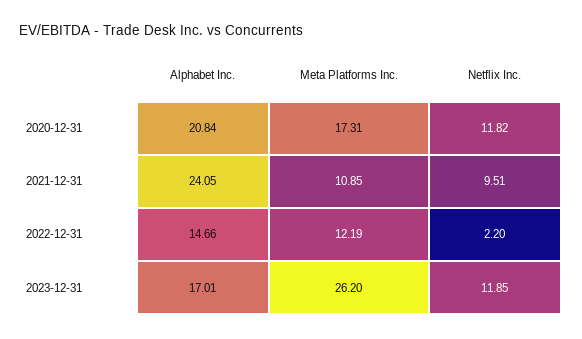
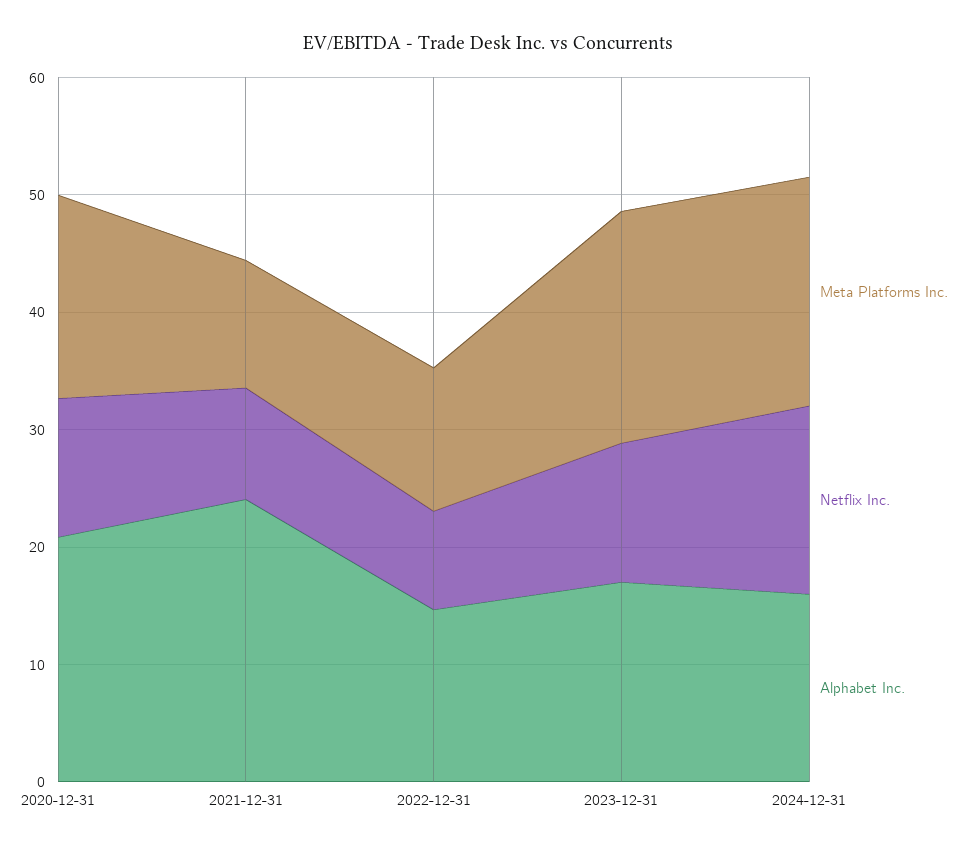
Netflix Inc., 2022-12-31: 2.2 -> 8
Meta Platforms Inc., 2023-12-31: 26.2 -> 20
Meta Platforms Inc., 2024-12-31: none -> 20
Netflix Inc., 2024-12-31: none -> 16
Alphabet Inc., 2024-12-31: none -> 16

